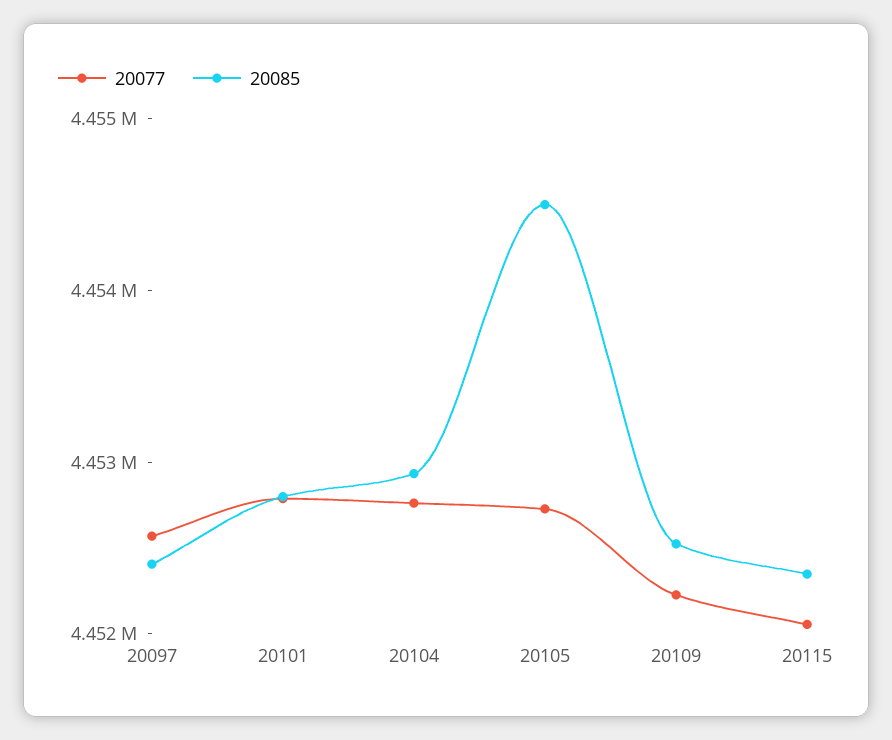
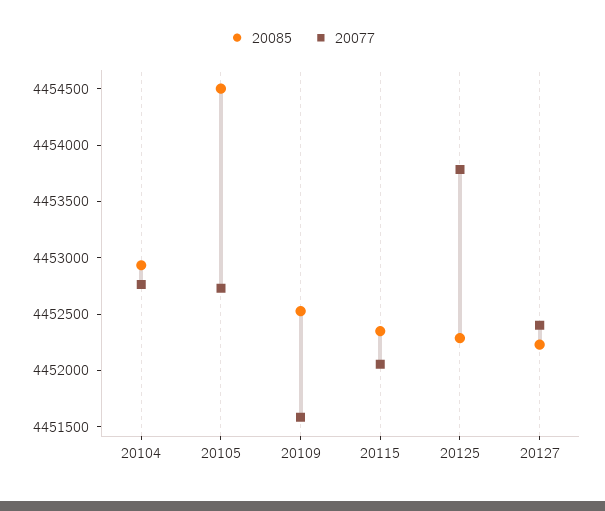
20077, 20097: 4452600 -> none
20085, 20097: 4452400 -> none
20077, 20101: 4452800 -> none
20085, 20101: 4452800 -> none
20077, 20109: 4452200 -> 4451600
20085, 20125: none -> 4452300
20077, 20125: none -> 4453800
20085, 20127: none -> 4452200
20077, 20127: none -> 4452400

